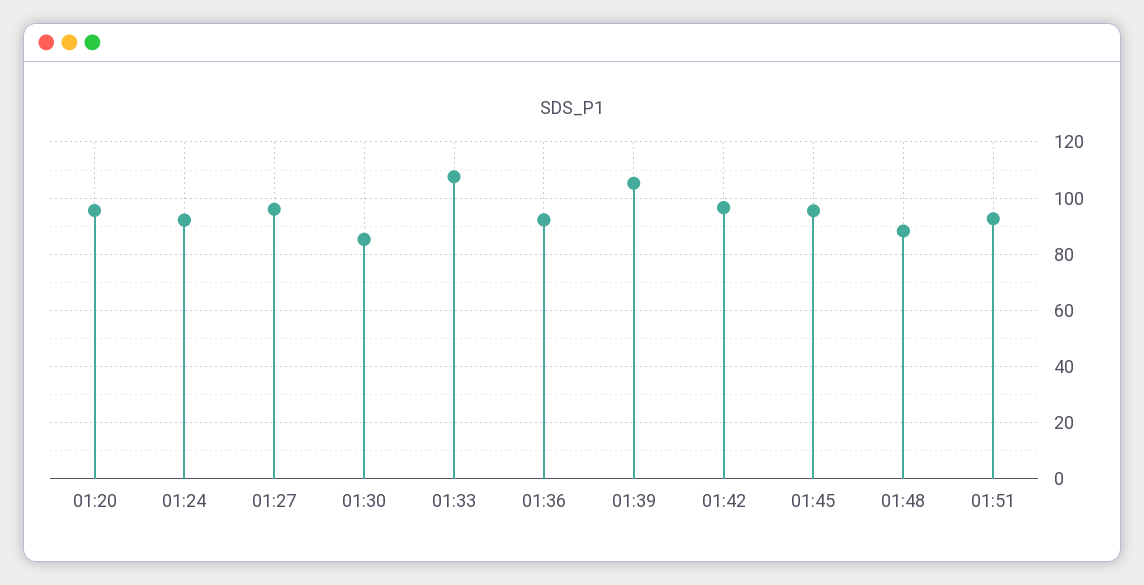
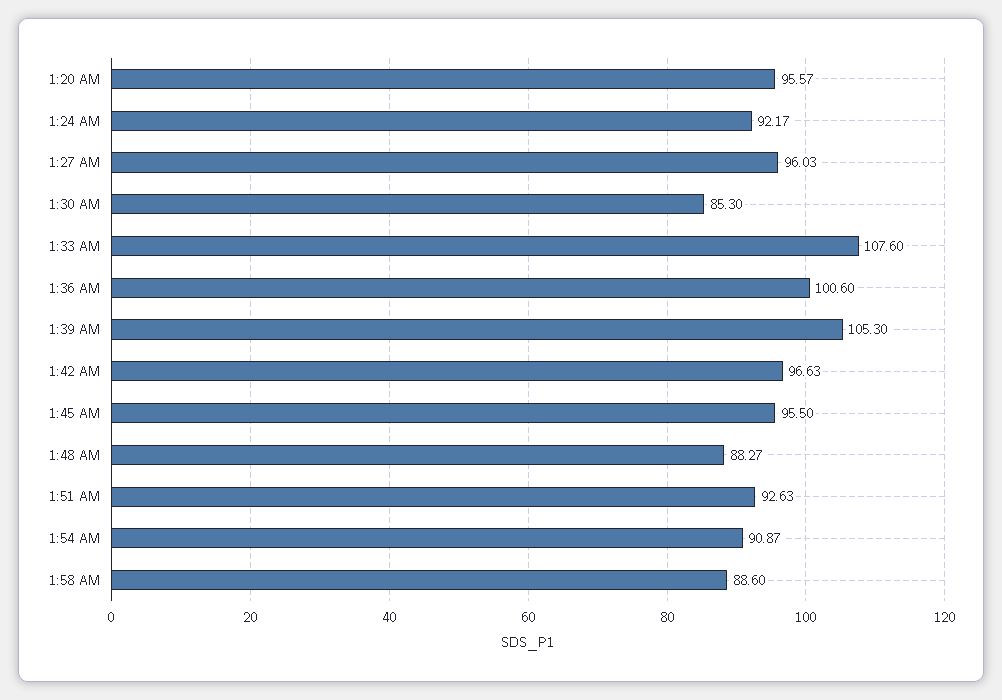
01:36: 92.5 -> 100.6
1:54 AM: none -> 90.87
1:58 AM: none -> 88.6

